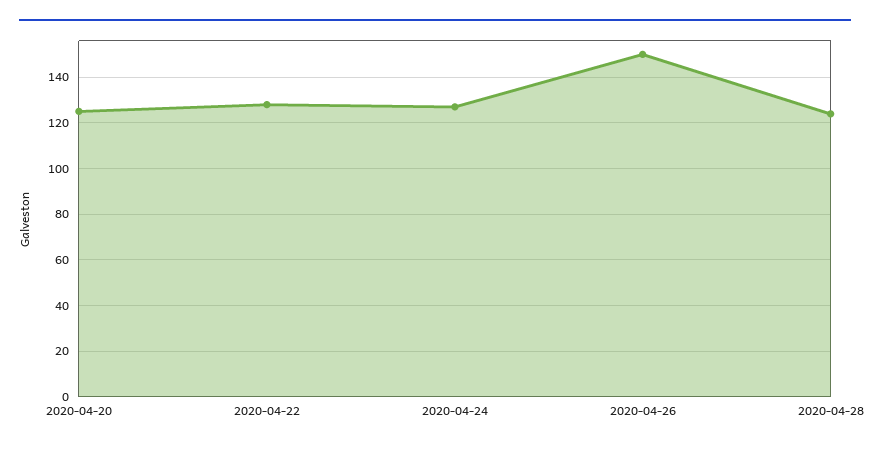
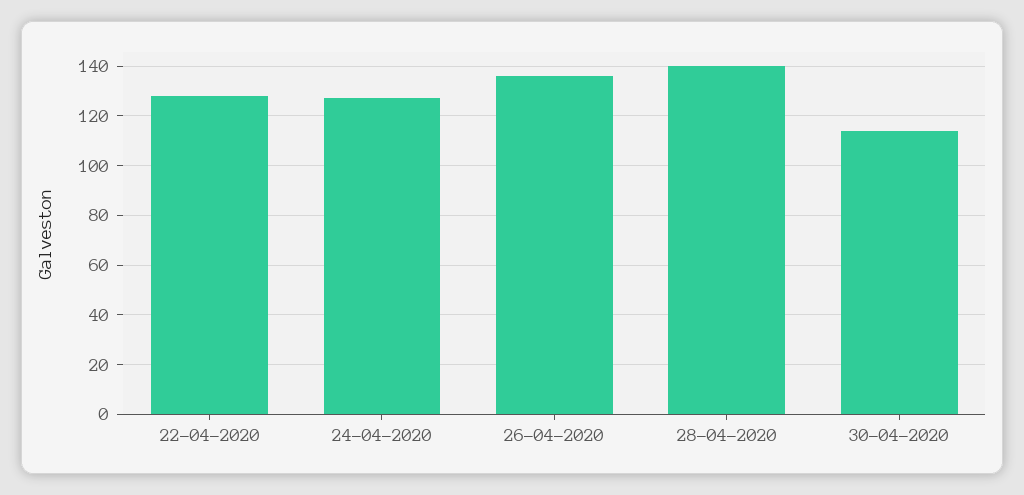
2020-04-20: 125 -> none
2020-04-26: 150 -> 135
2020-04-28: 125 -> 140
30-04-2020: none -> 115

